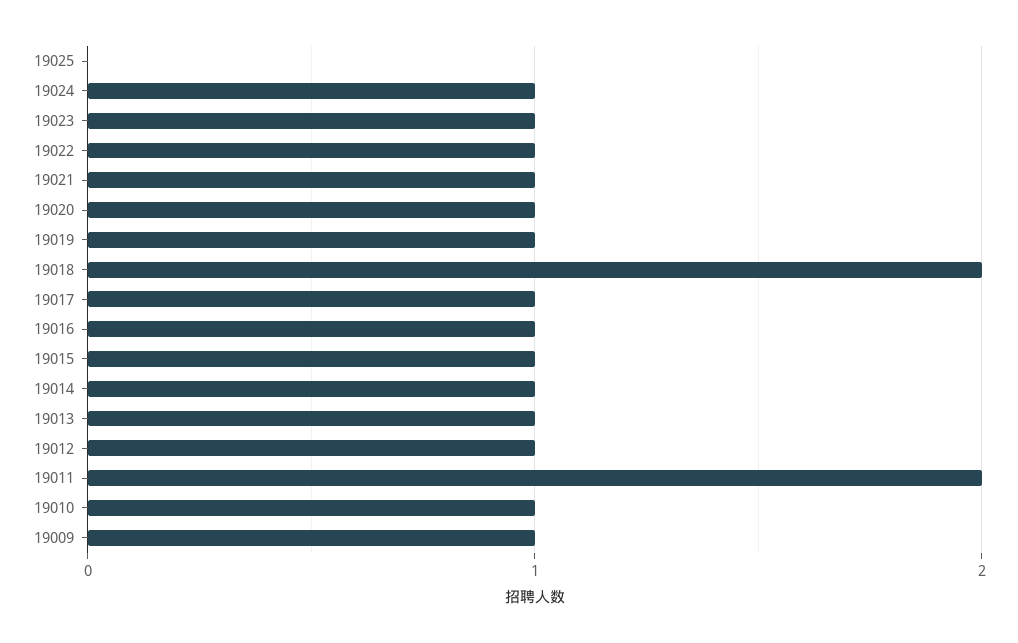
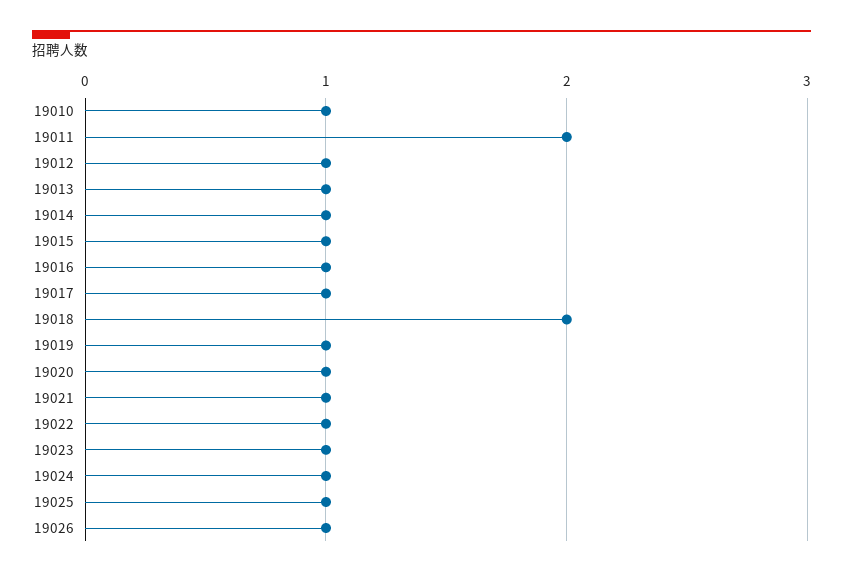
19025: 0 -> 1
19009: 1 -> none
19026: none -> 1

